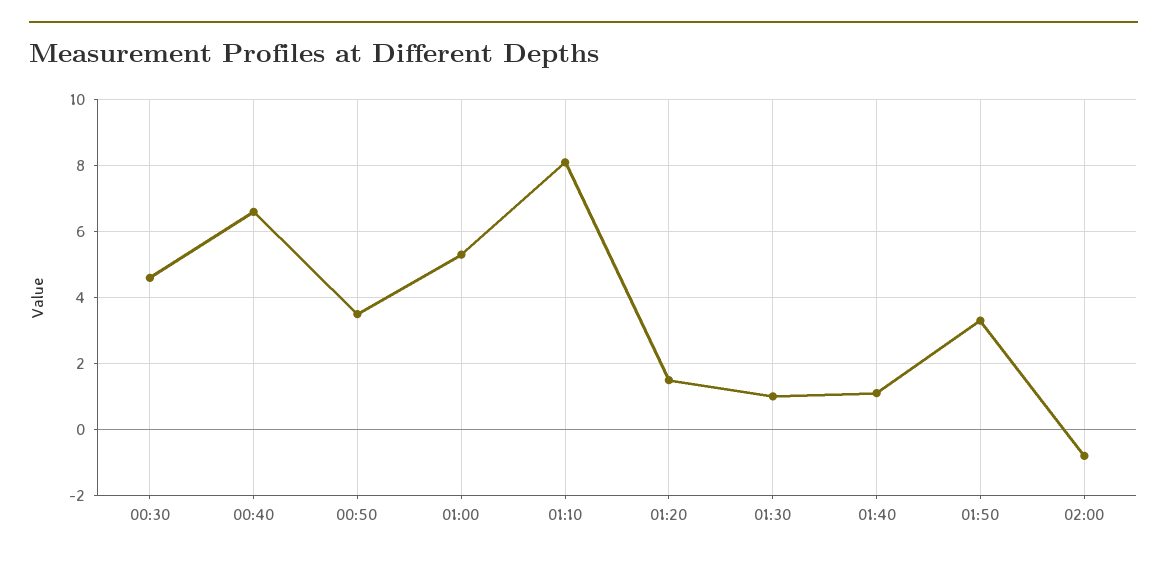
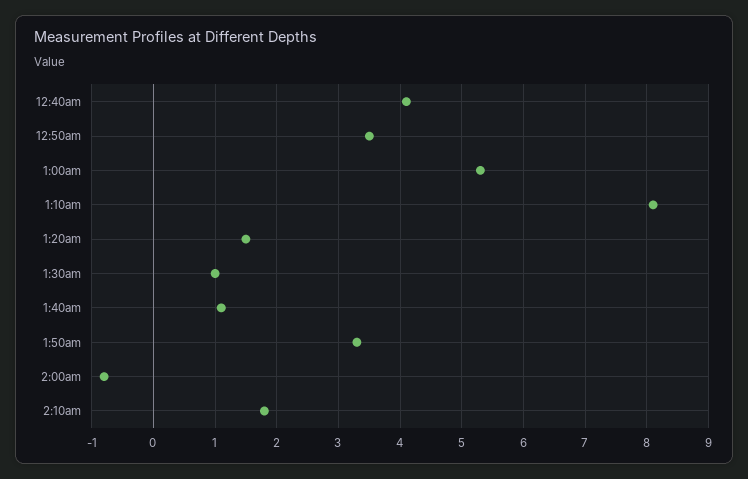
00:30: 4.5 -> none
00:40: 6.5 -> 4.1
2:10am: none -> 1.8

